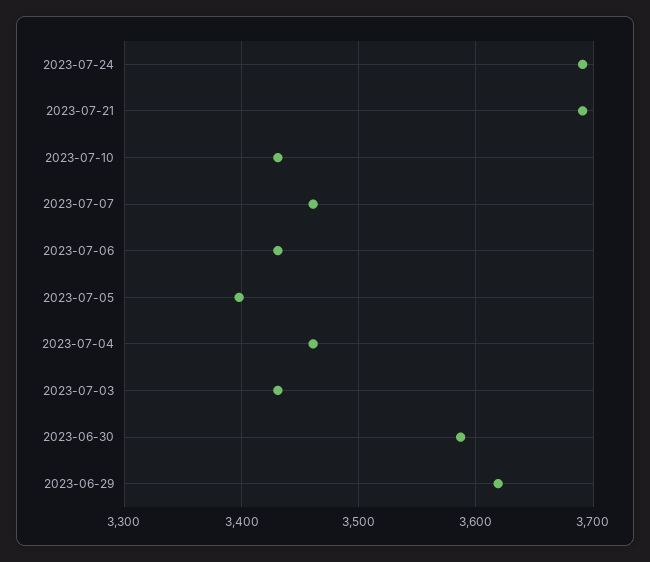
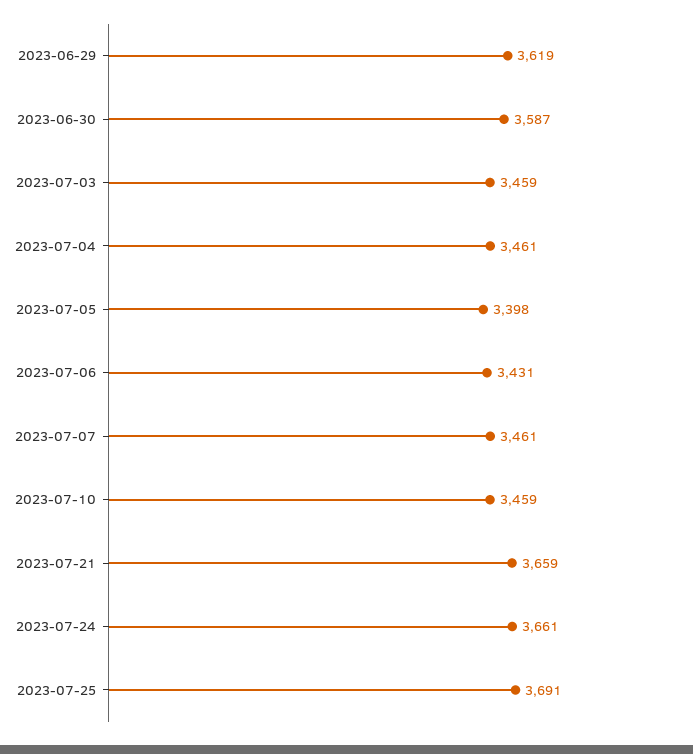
2023-07-24: 3690 -> 3661
2023-07-21: 3690 -> 3659
2023-07-10: 3430 -> 3459
2023-07-03: 3430 -> 3459
2023-07-25: none -> 3691

